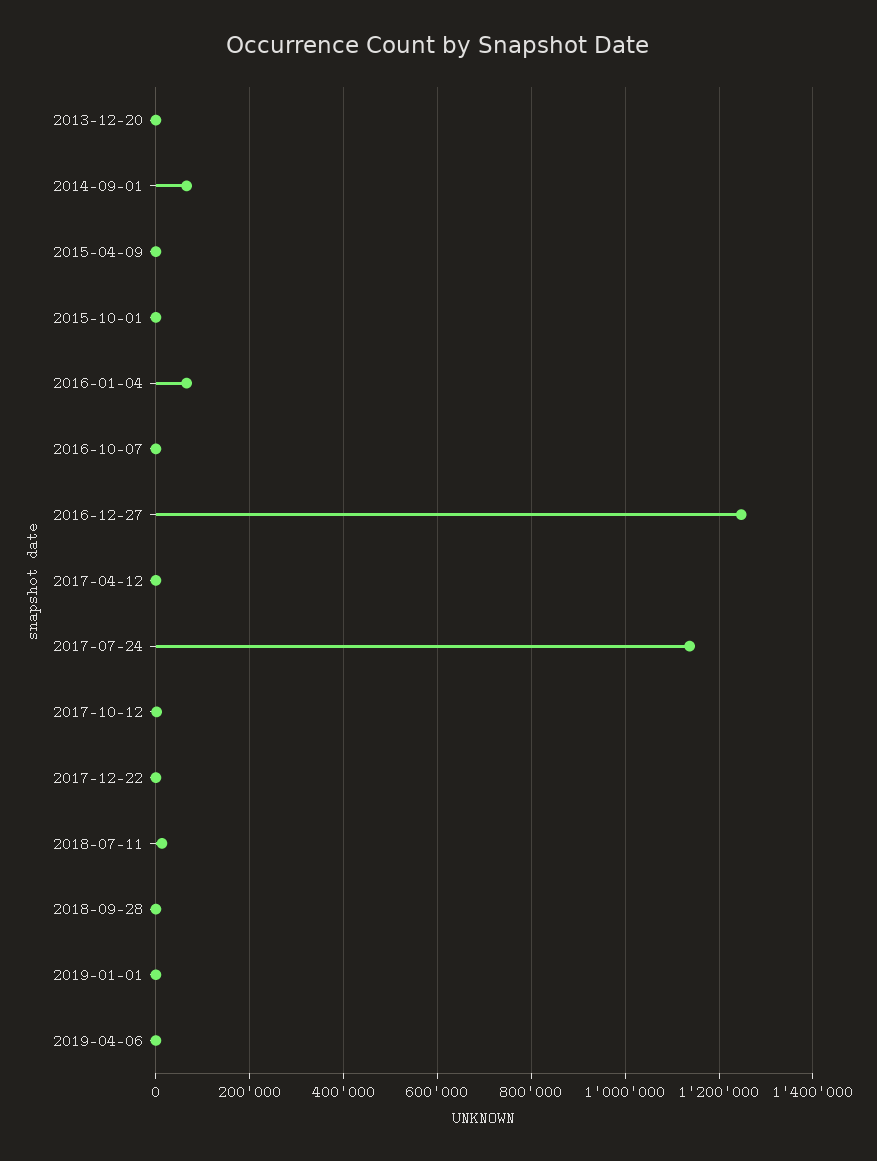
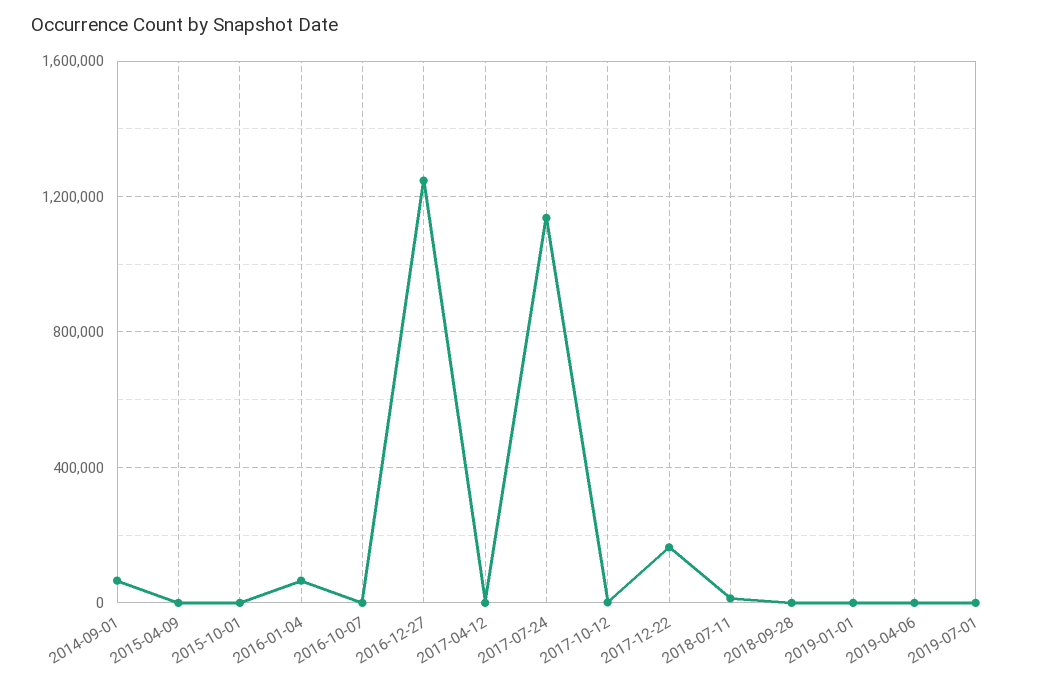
2013-12-20: 0 -> none
2017-12-22: 0 -> 150000
2019-07-01: none -> 0

